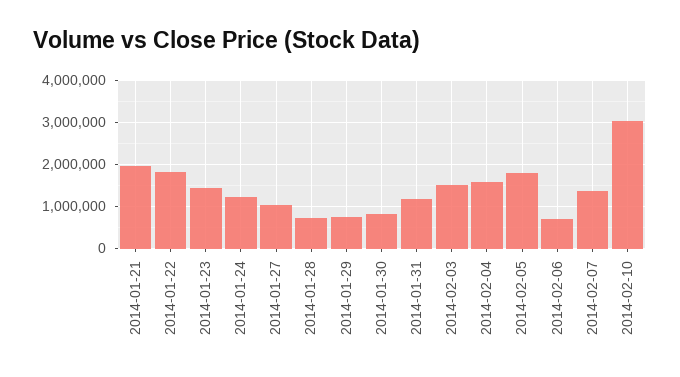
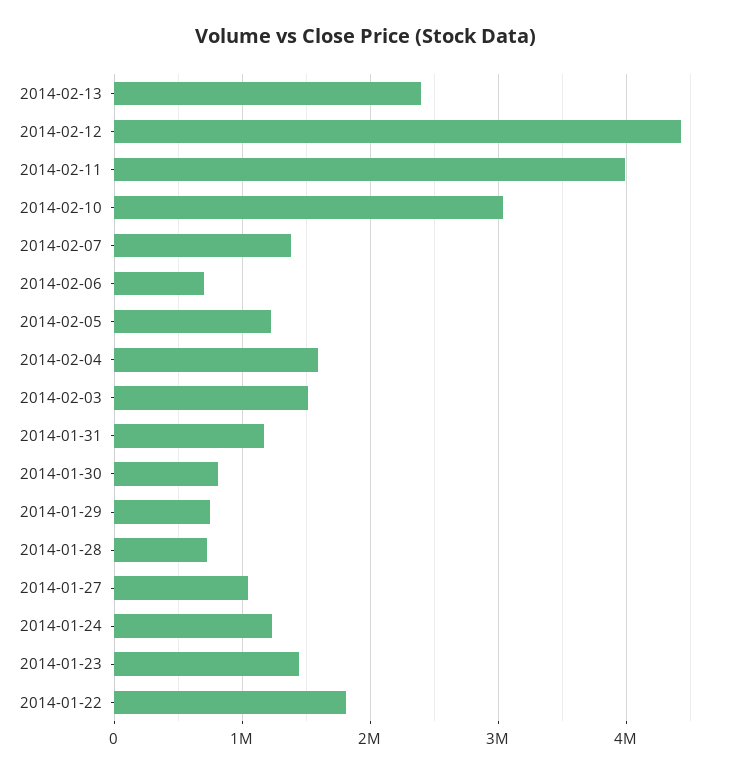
2014-01-21: 2000000 -> none
2014-02-05: 1800000 -> 1200000
2014-02-13: none -> 2400000
2014-02-12: none -> 4400000
2014-02-11: none -> 4000000

